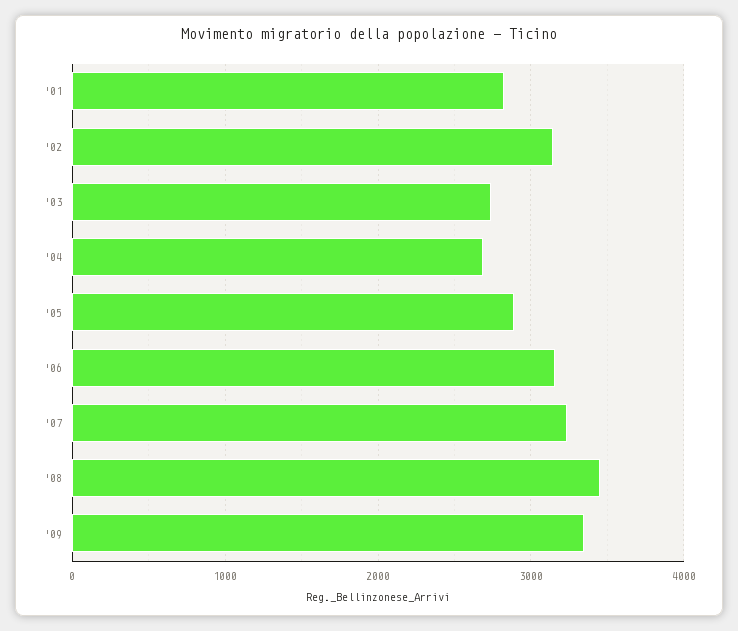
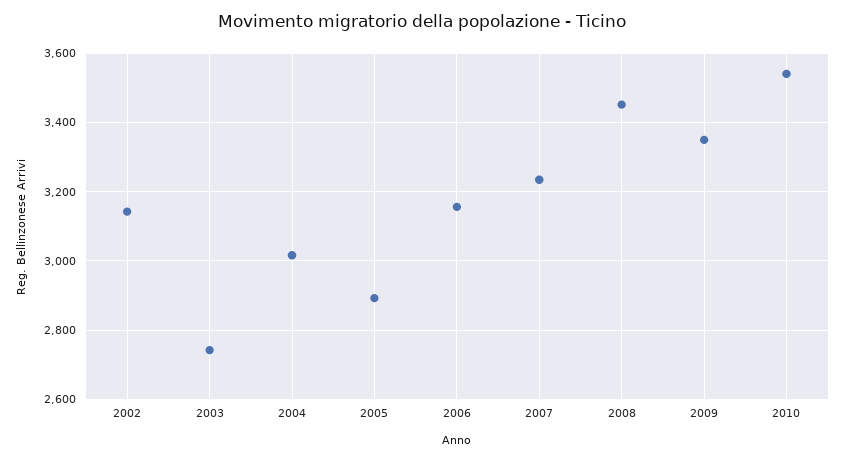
'01: 2800 -> none
'04: 2700 -> 3020
2010: none -> 3540

